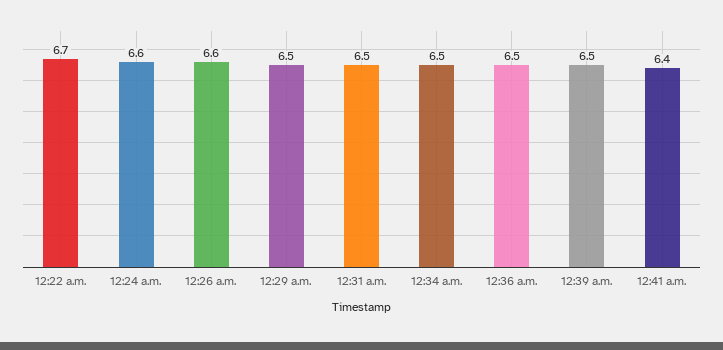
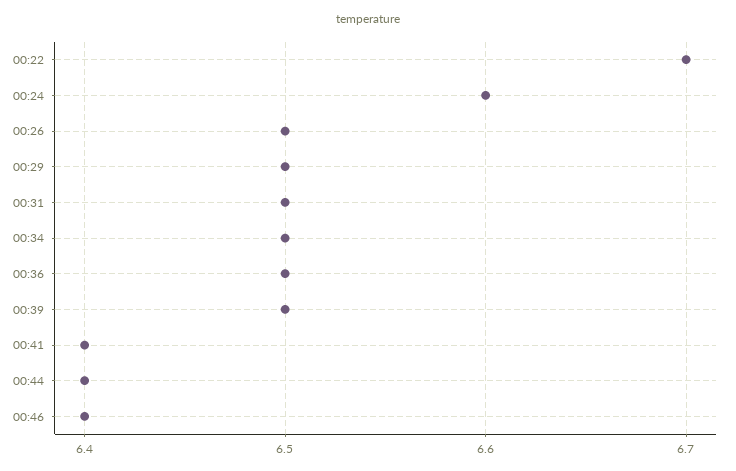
12:26 a.m.: 6.6 -> 6.5
00:44: none -> 6.4
00:46: none -> 6.4

